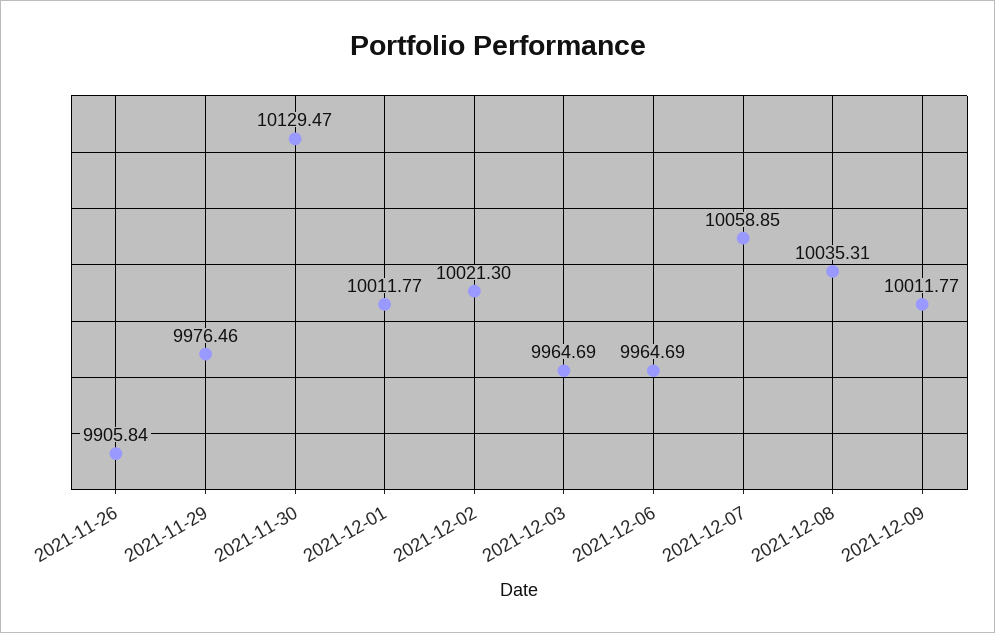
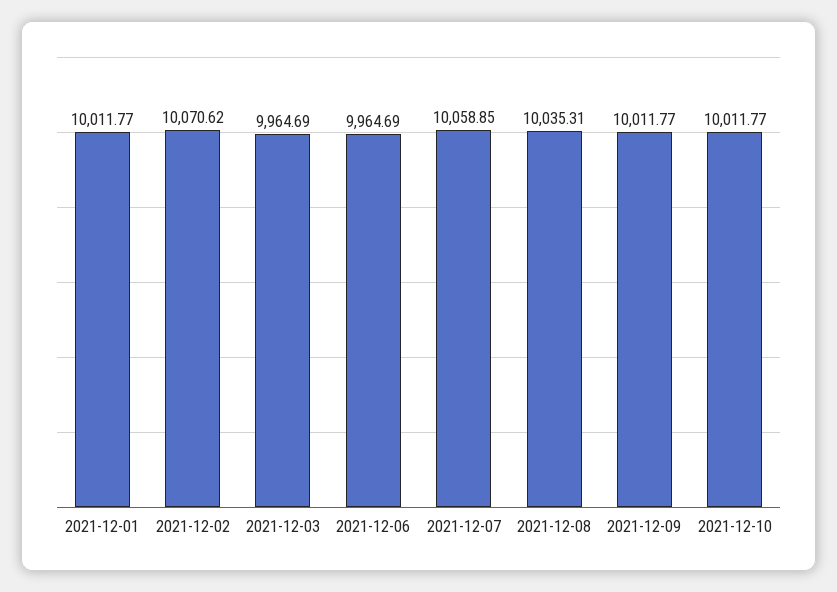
2021-11-26: 9905.84 -> none
2021-11-29: 9976.46 -> none
2021-11-30: 10129.47 -> none
2021-12-02: 10021.3 -> 10070.62
2021-12-10: none -> 10011.77

